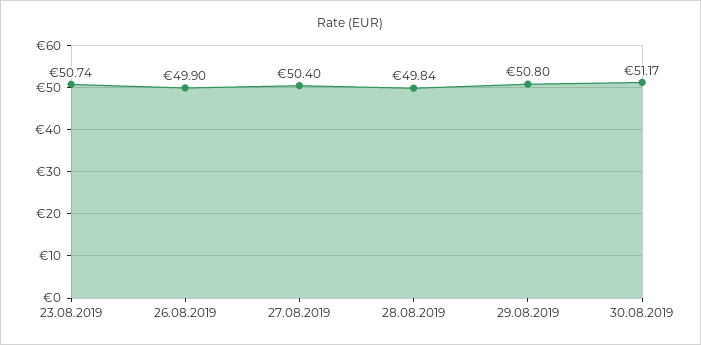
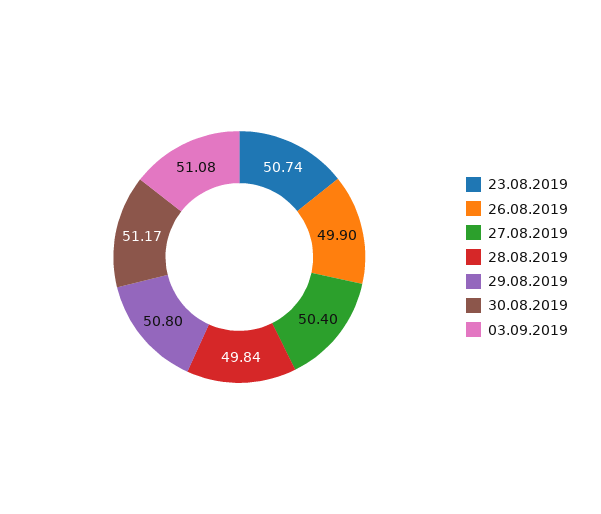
03.09.2019: none -> 51.08

